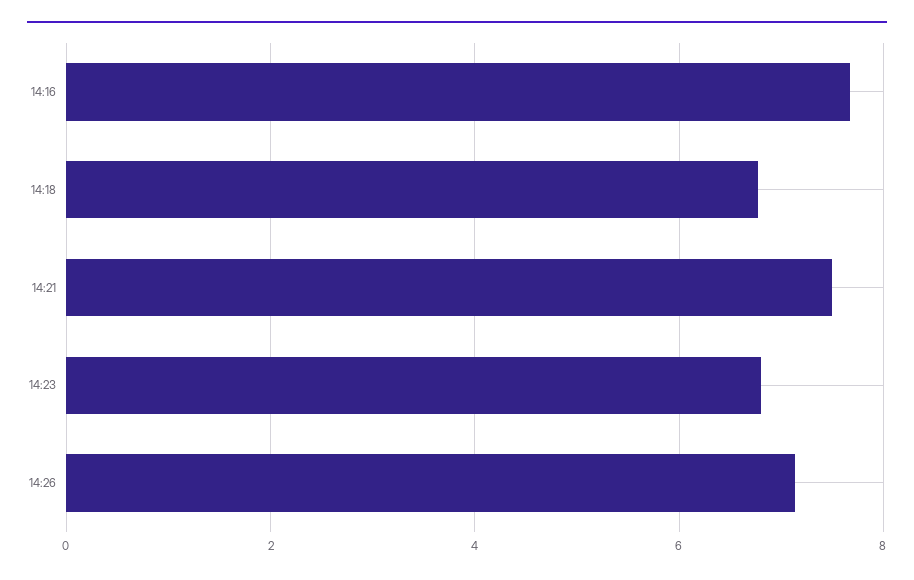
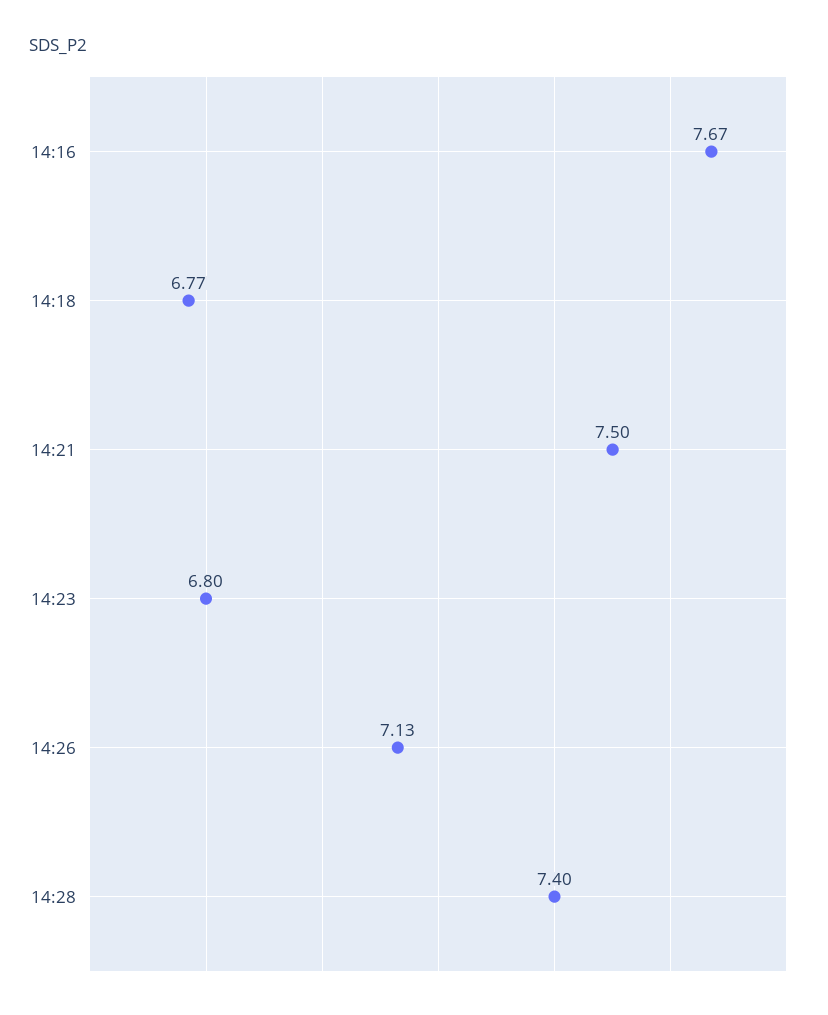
14:28: none -> 7.4

